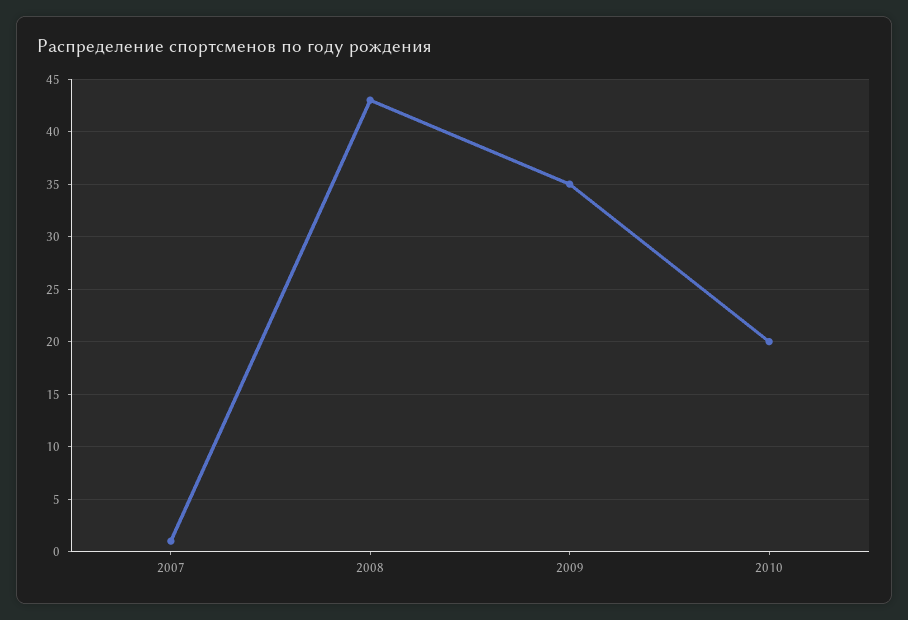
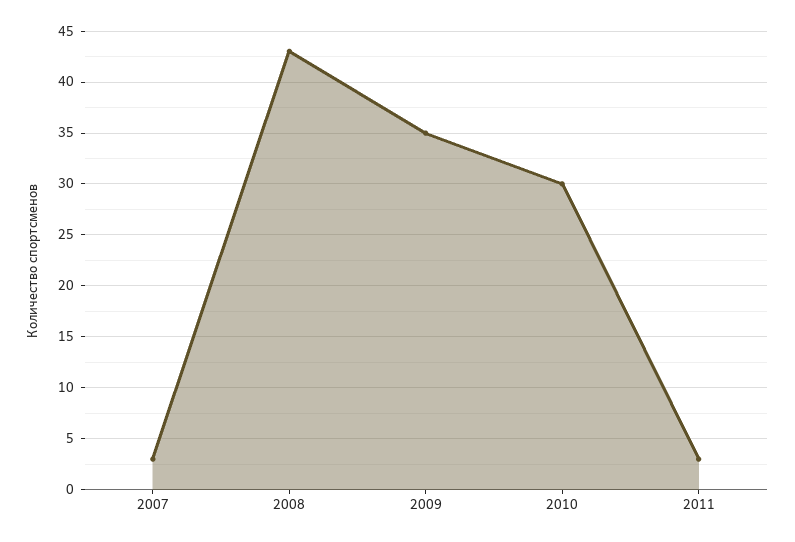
2007: 1 -> 3
2010: 20 -> 30
2011: none -> 3

